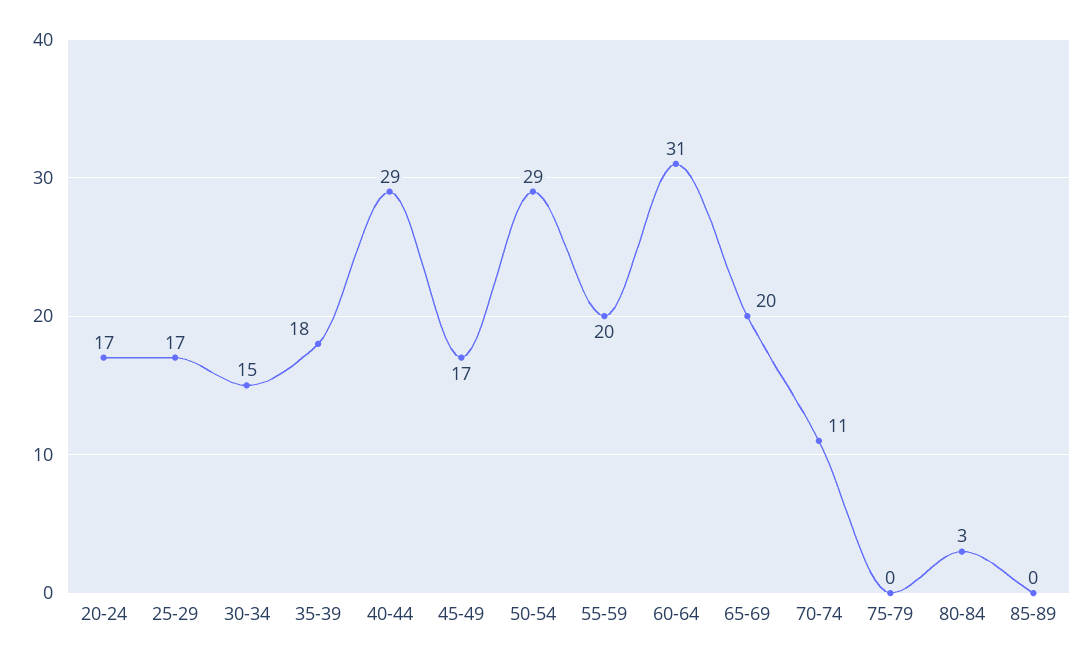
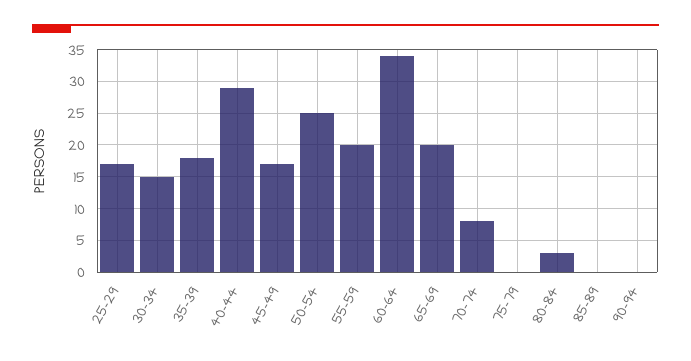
20-24: 17 -> none
50-54: 29 -> 25
60-64: 31 -> 34
70-74: 11 -> 8
90-94: none -> 0

